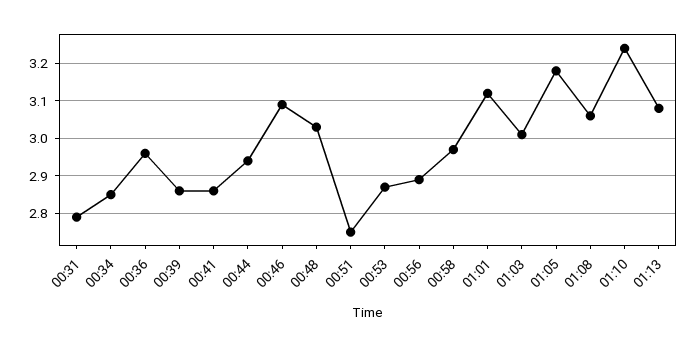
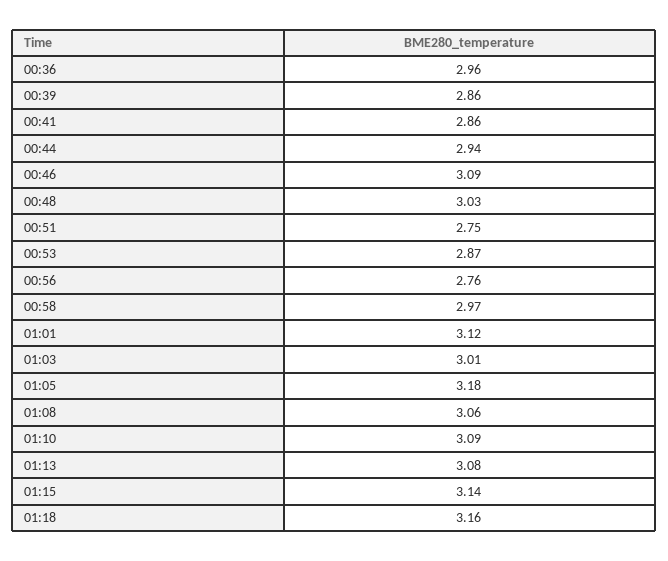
00:31: 2.8 -> none
00:34: 2.85 -> none
00:56: 2.9 -> 2.76
01:10: 3.25 -> 3.09
01:15: none -> 3.14
01:18: none -> 3.16

